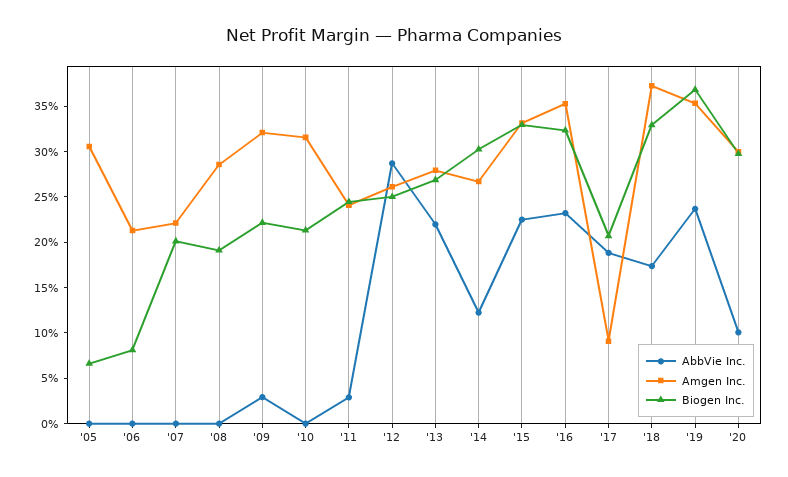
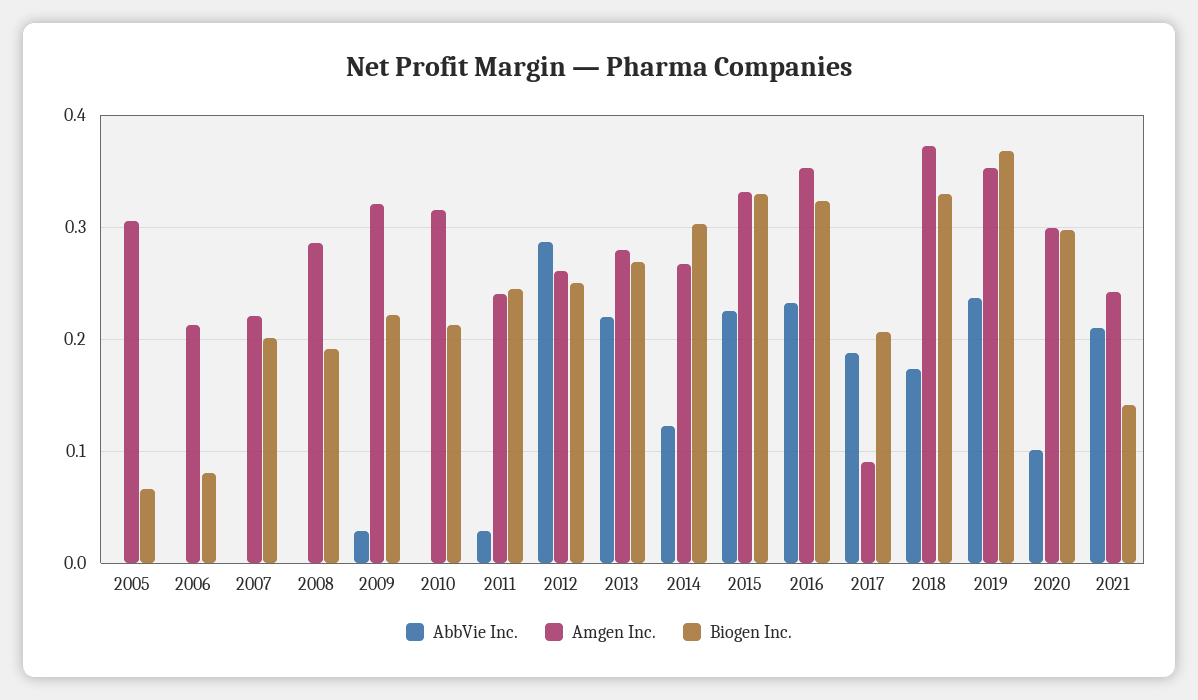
AbbVie Inc., 2021: none -> 0.21
Amgen Inc., 2021: none -> 0.24
Biogen Inc., 2021: none -> 0.14

